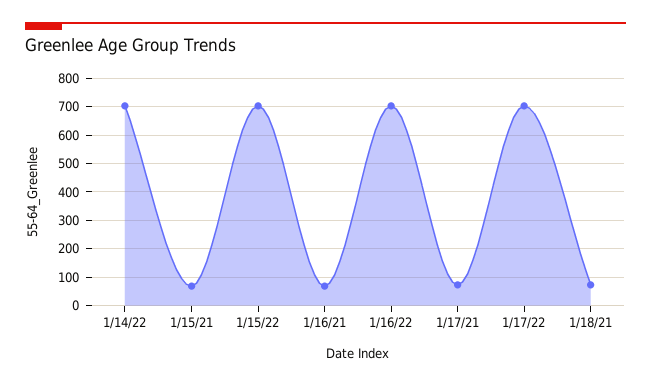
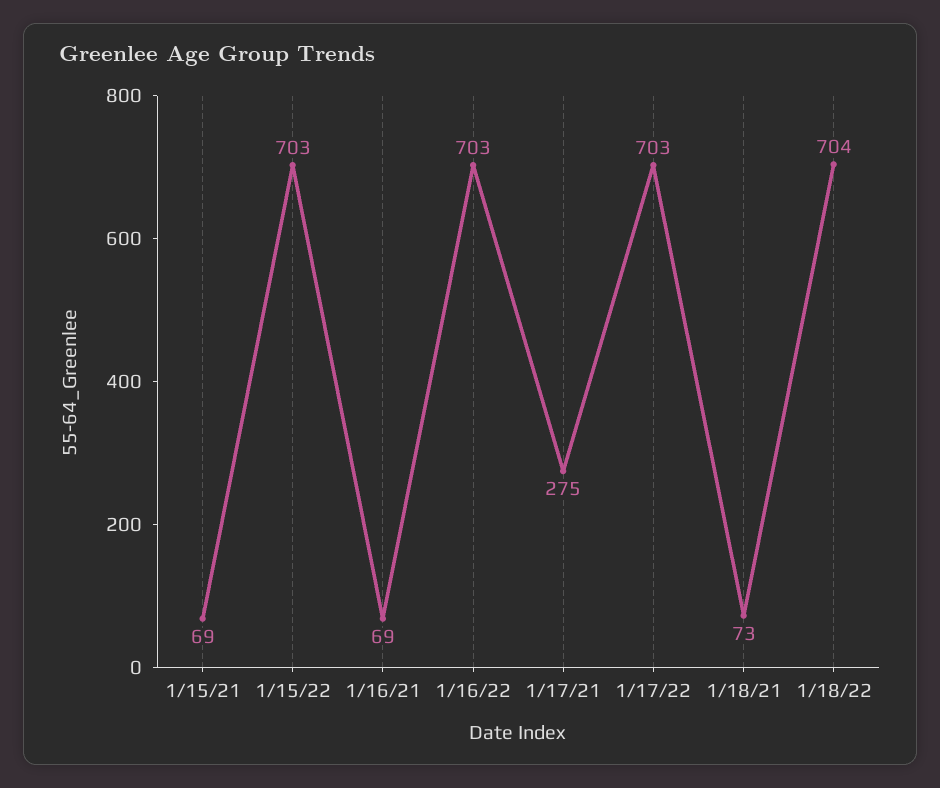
1/14/22: 700 -> none
1/17/21: 75 -> 275
1/18/22: none -> 704

